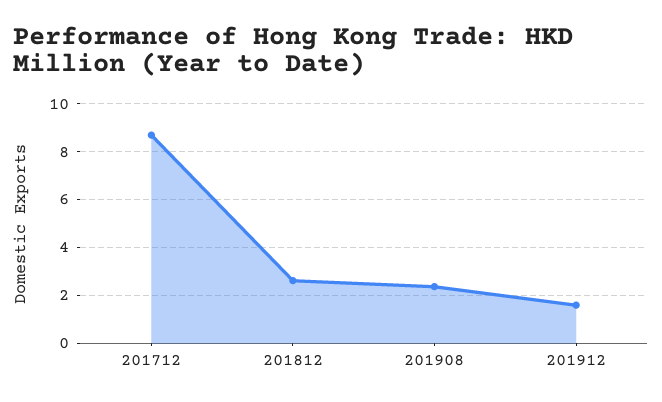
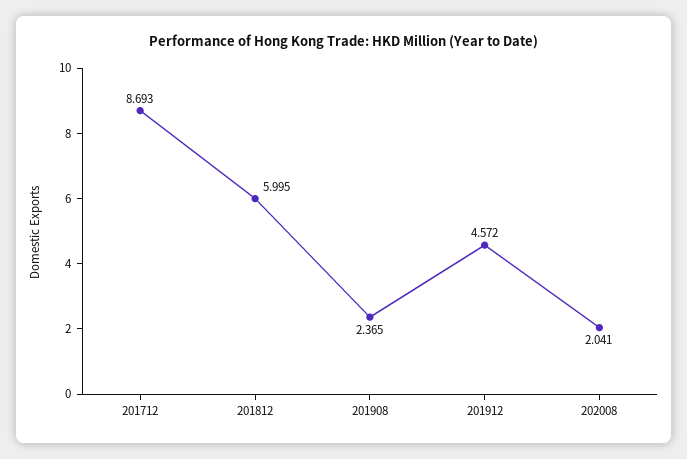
201812: 2.5 -> 5.995
201912: 1.5 -> 4.572
202008: none -> 2.041

